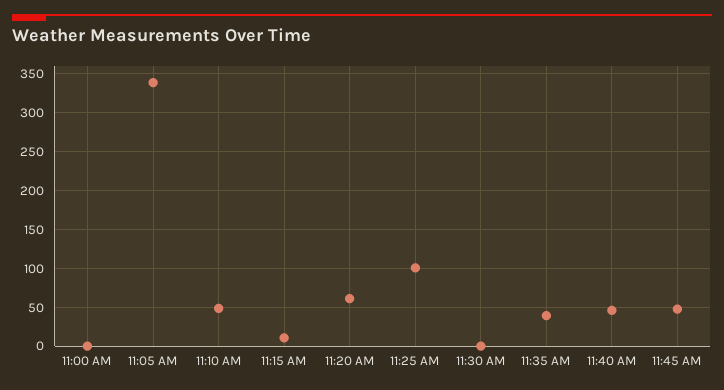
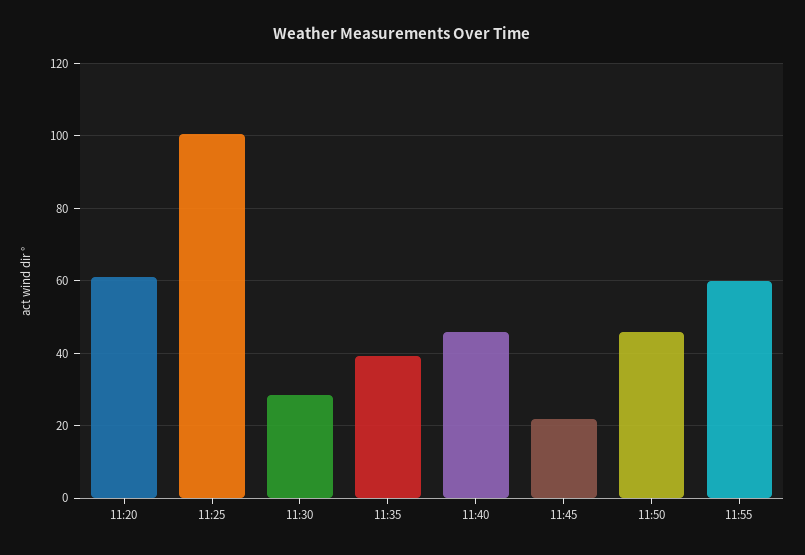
11:00 AM: 0 -> none
11:05 AM: 340 -> none
11:10 AM: 50 -> none
11:15 AM: 10 -> none
11:30 AM: 0 -> 28
11:45 AM: 50 -> 22
11:50: none -> 46
11:55: none -> 60

